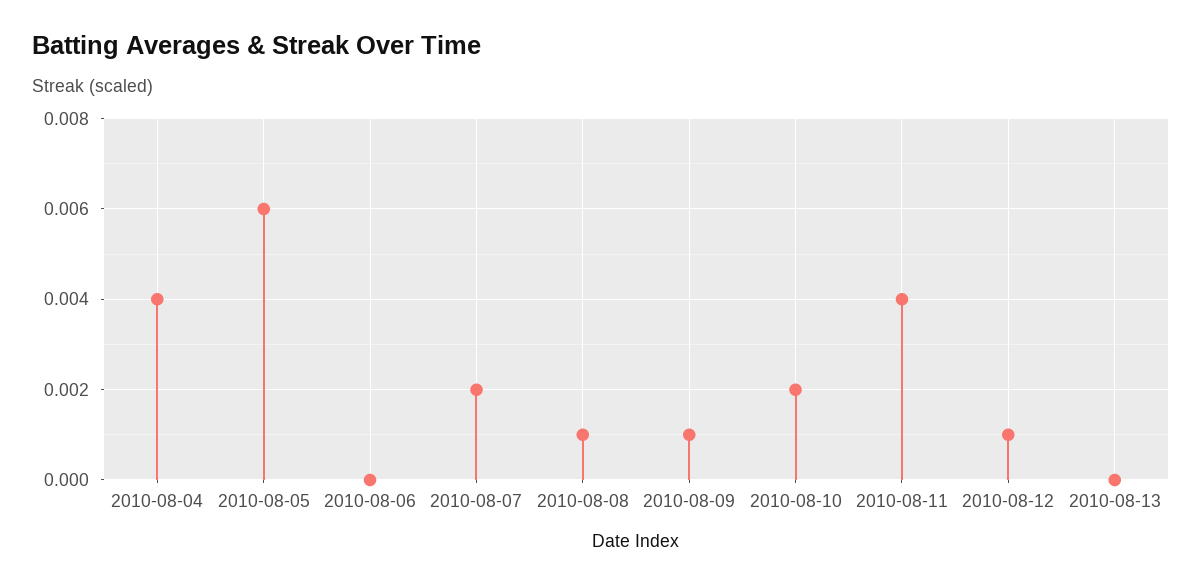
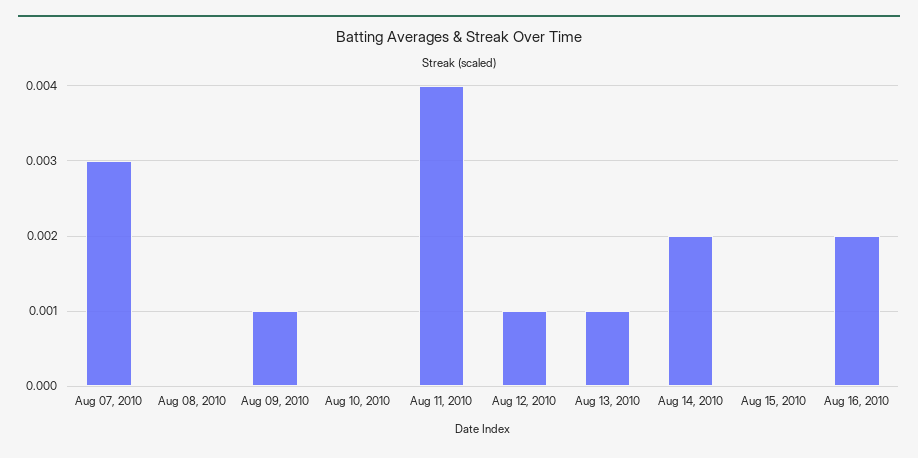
2010-08-04: 0.004 -> none
2010-08-05: 0.006 -> none
2010-08-06: 0 -> none
2010-08-07: 0.002 -> 0.003
2010-08-08: 0.001 -> 0
2010-08-10: 0.002 -> 0
2010-08-13: 0 -> 0.001
Aug 14, 2010: none -> 0.002
Aug 15, 2010: none -> 0
Aug 16, 2010: none -> 0.002

